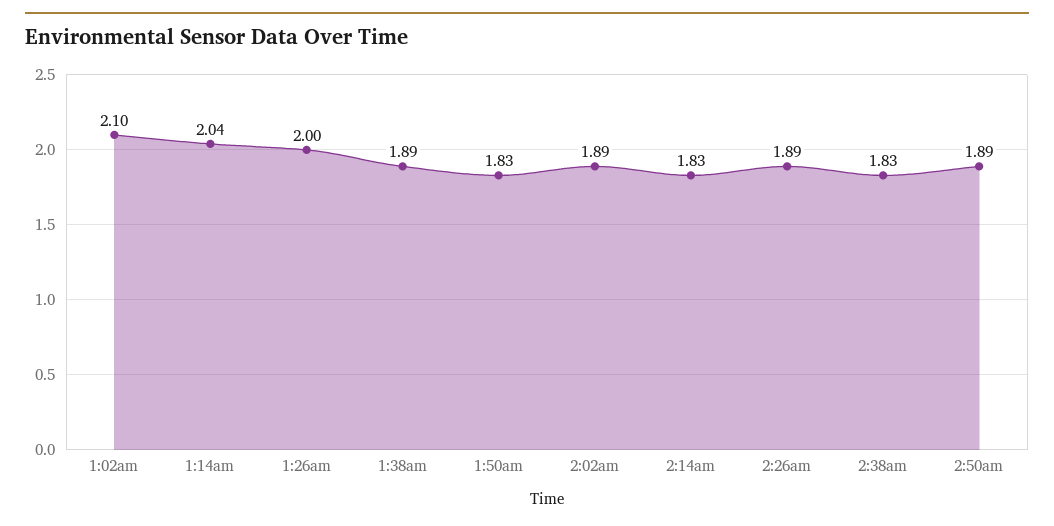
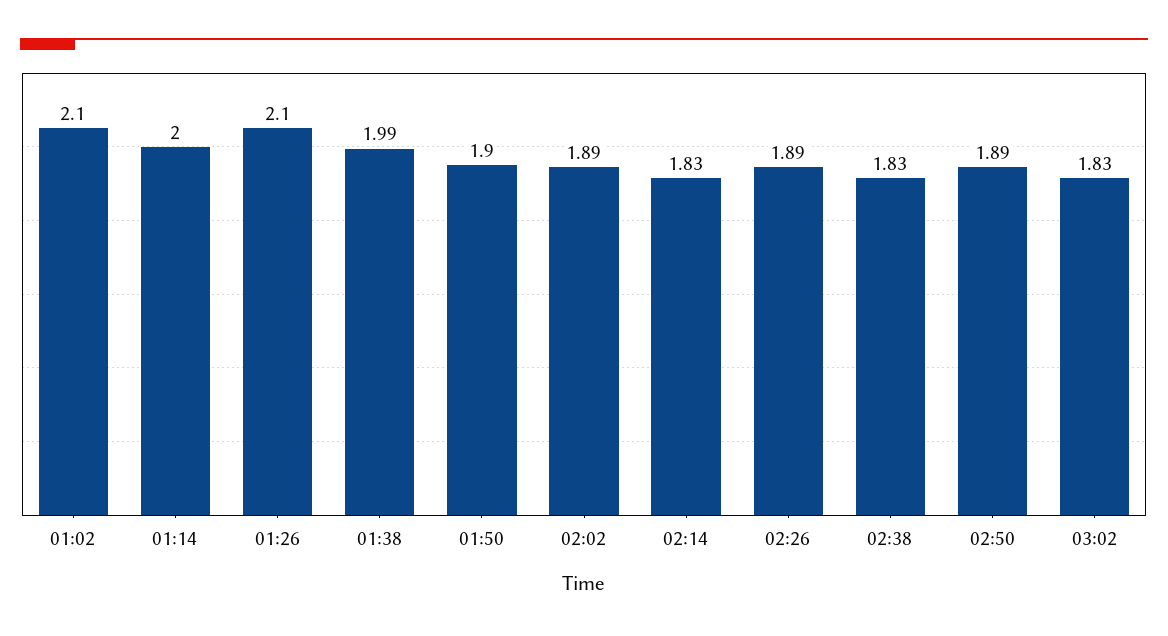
1:14am: 2.04 -> 2
1:26am: 2 -> 2.1
1:38am: 1.89 -> 1.99
1:50am: 1.83 -> 1.9
03:02: none -> 1.83

